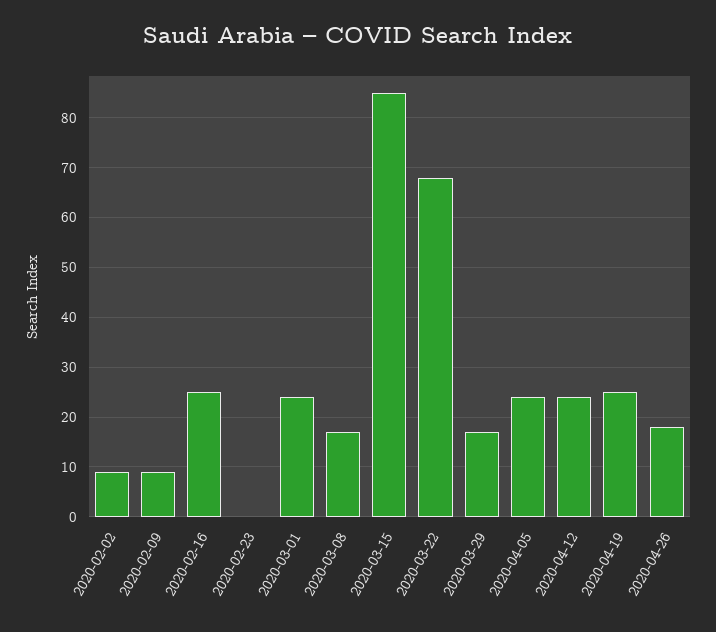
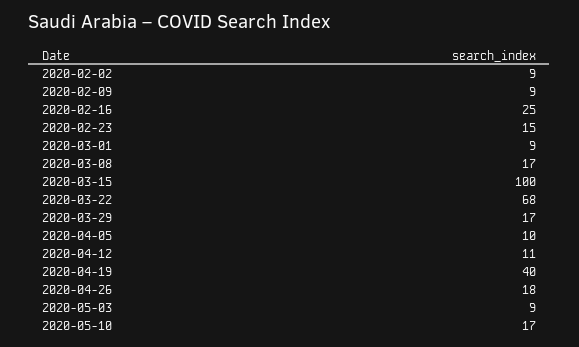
2020-02-23: 0 -> 15
2020-03-01: 25 -> 9
2020-03-15: 85 -> 100
2020-04-05: 25 -> 10
2020-04-12: 25 -> 11
2020-04-19: 25 -> 40
2020-05-03: none -> 9
2020-05-10: none -> 17

